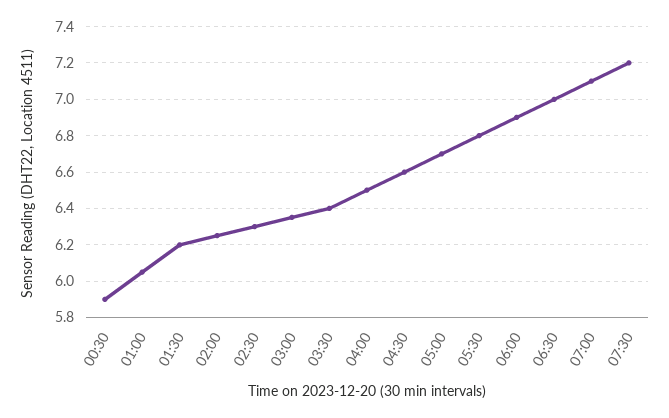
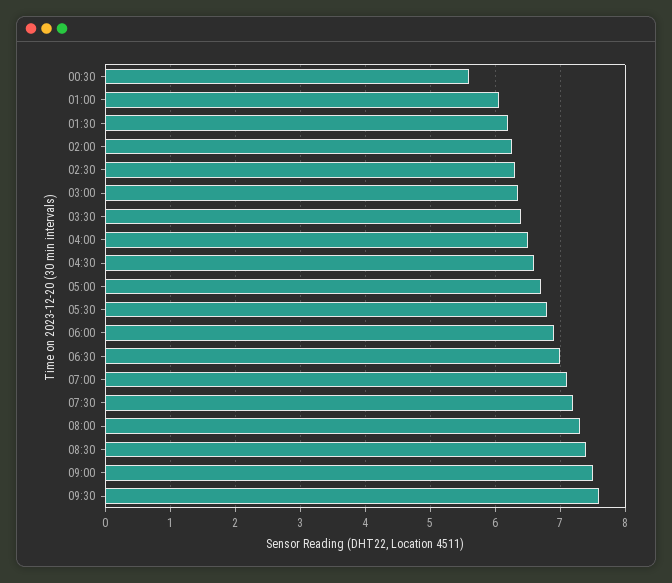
00:30: 5.9 -> 5.6
08:00: none -> 7.3
08:30: none -> 7.4
09:00: none -> 7.5
09:30: none -> 7.6

